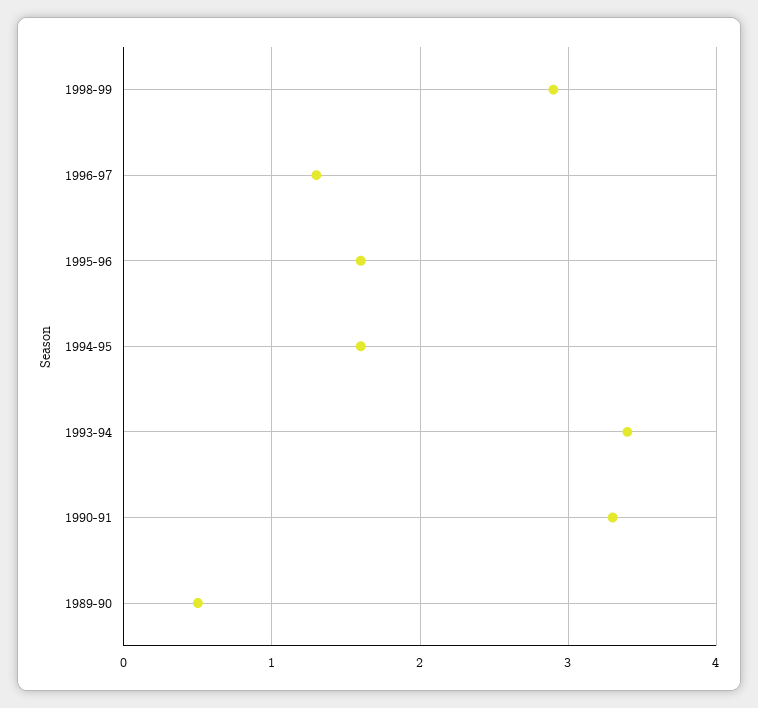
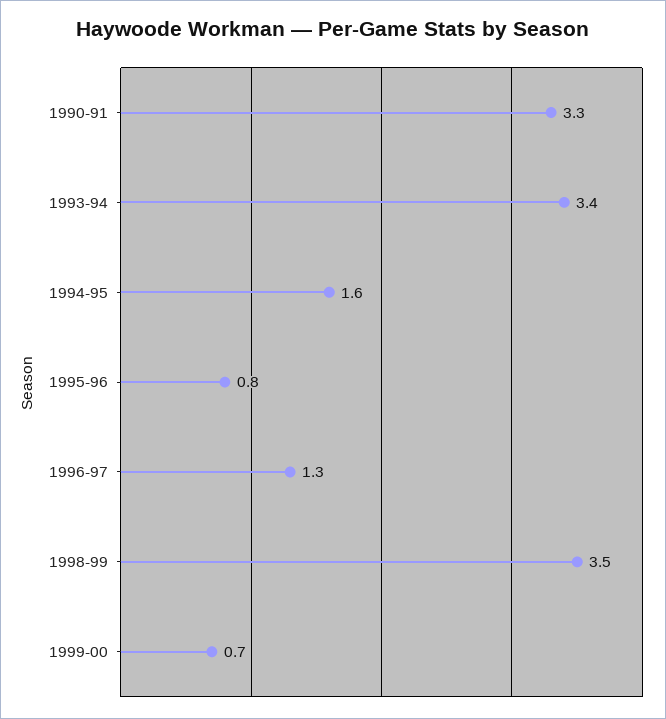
1998-99: 2.9 -> 3.5
1995-96: 1.6 -> 0.8
1989-90: 0.5 -> none
1999-00: none -> 0.7

